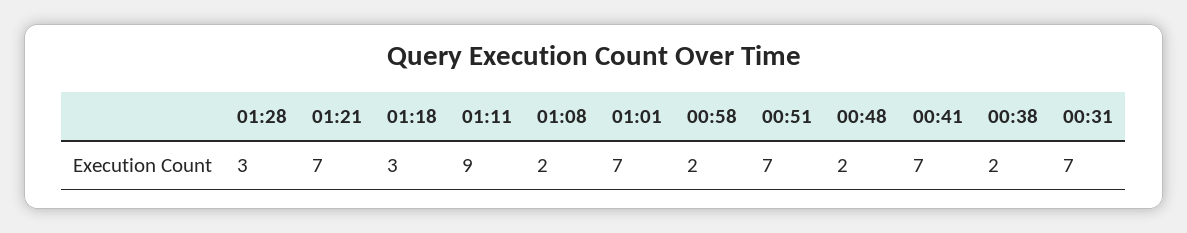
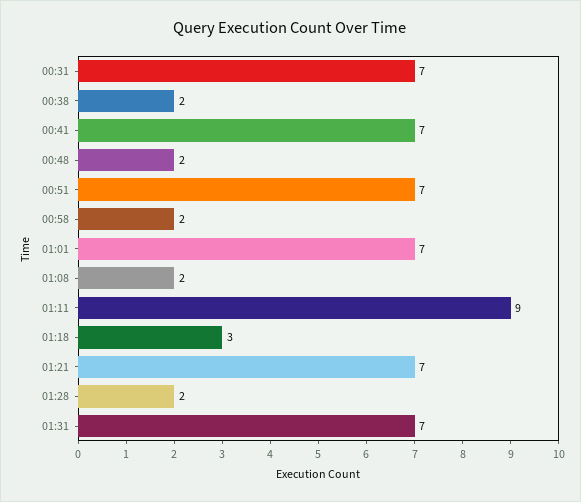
01:28: 3 -> 2
01:31: none -> 7

